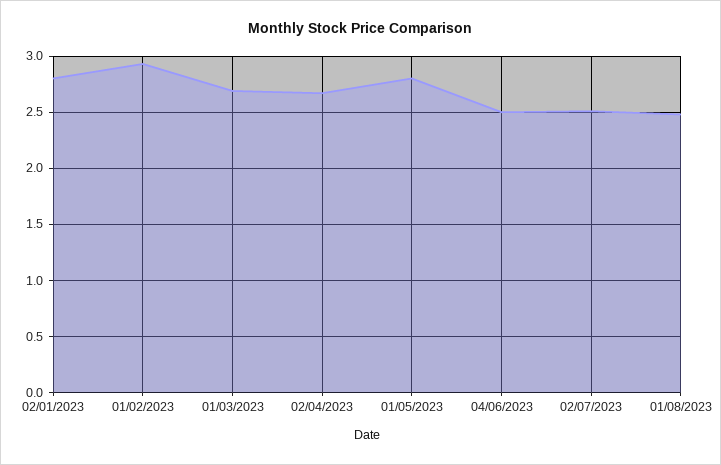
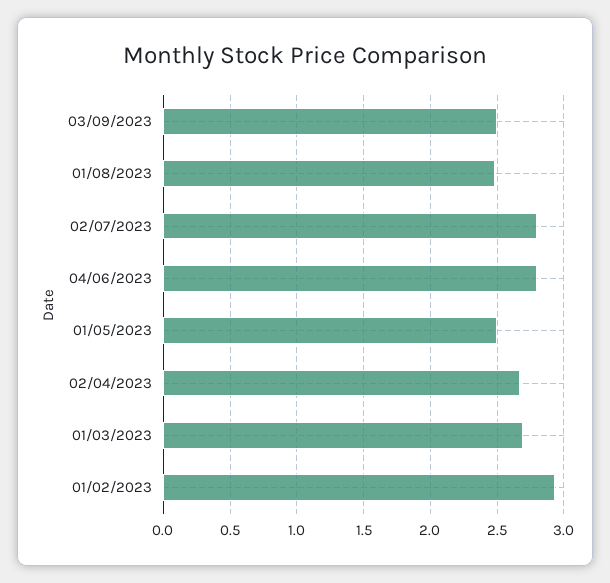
02/01/2023: 2.8 -> none
01/05/2023: 2.8 -> 2.5
04/06/2023: 2.5 -> 2.8
02/07/2023: 2.5 -> 2.8
03/09/2023: none -> 2.5

